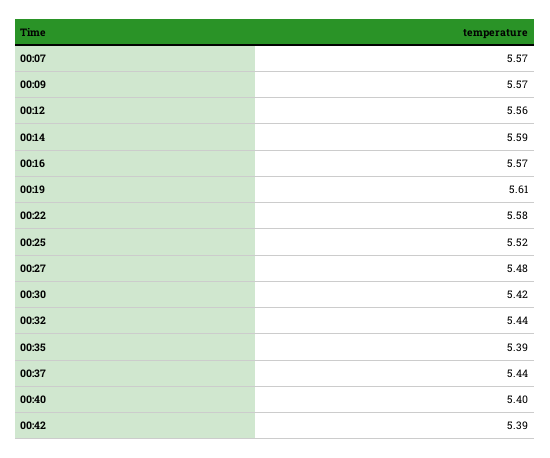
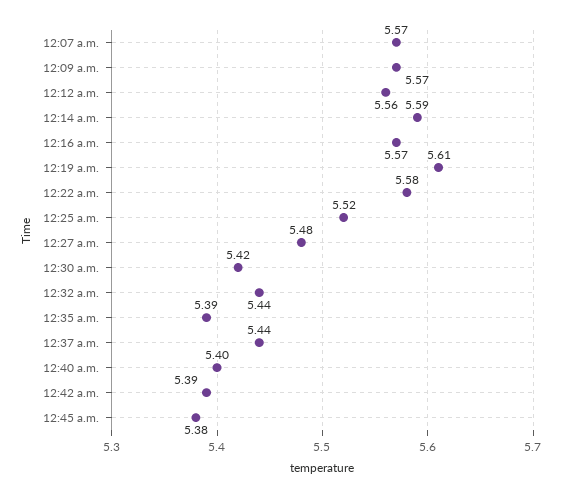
12:45 a.m.: none -> 5.38

